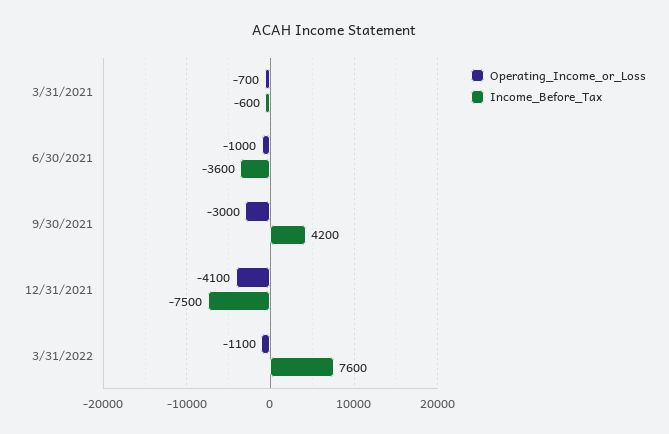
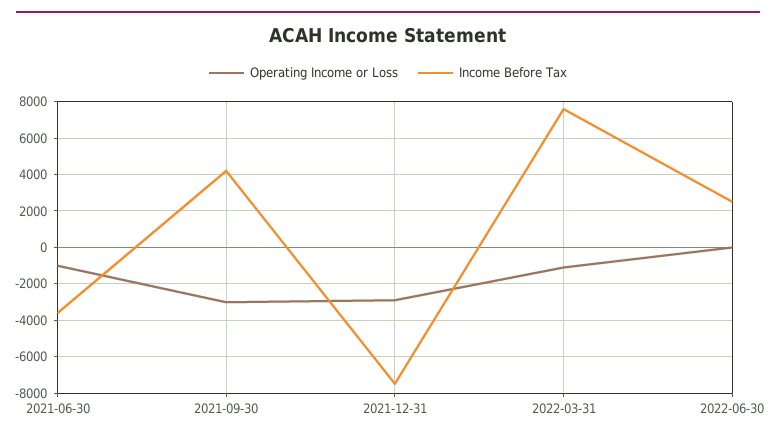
Operating_Income_or_Loss, 3/31/2021: -700 -> none
Income_Before_Tax, 3/31/2021: -600 -> none
Operating_Income_or_Loss, 12/31/2021: -4100 -> -3000
Operating_Income_or_Loss, 2022-06-30: none -> 0
Income_Before_Tax, 2022-06-30: none -> 2500

